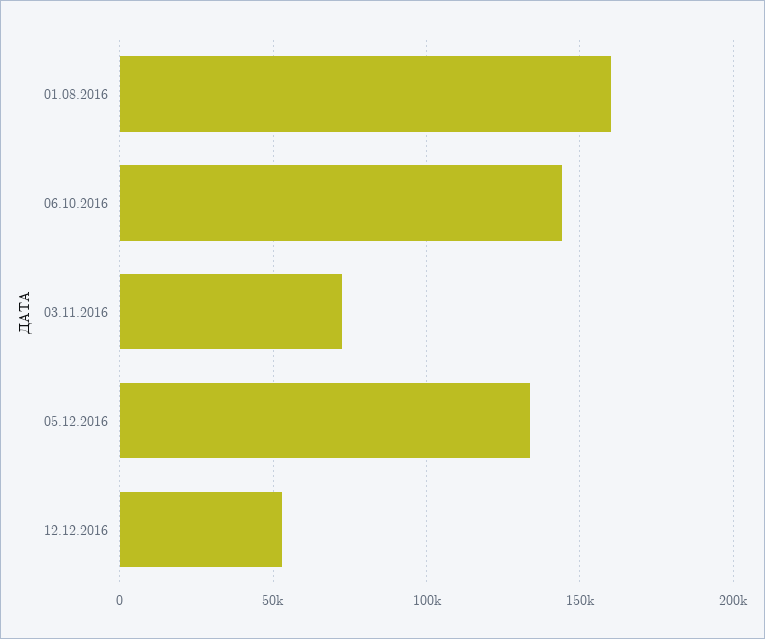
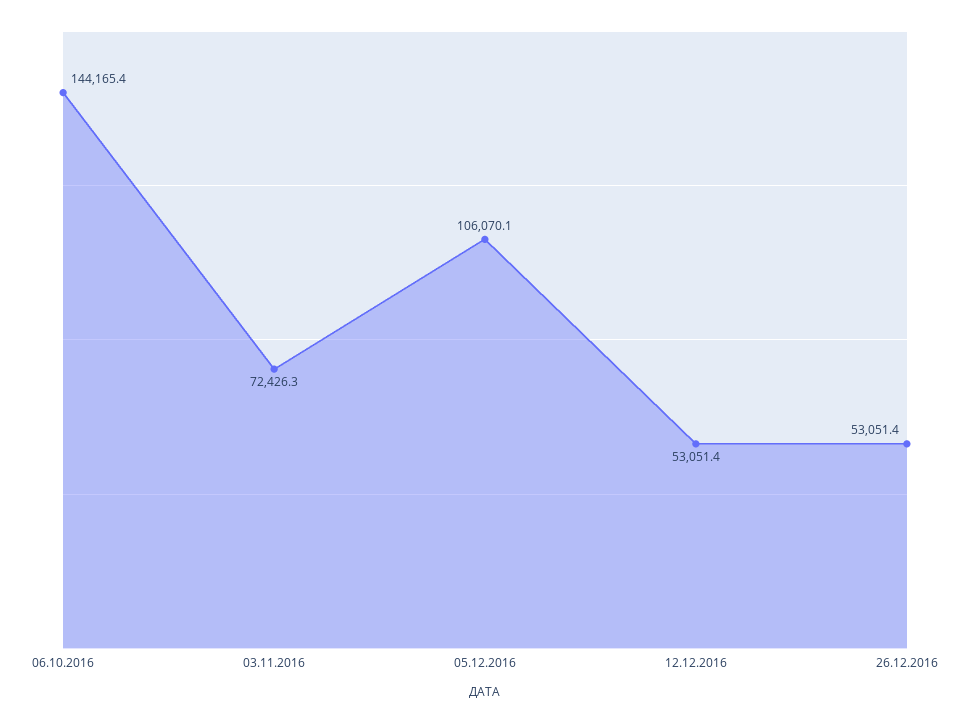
01.08.2016: 160000 -> none
05.12.2016: 135000 -> 106070.1
26.12.2016: none -> 53051.4

